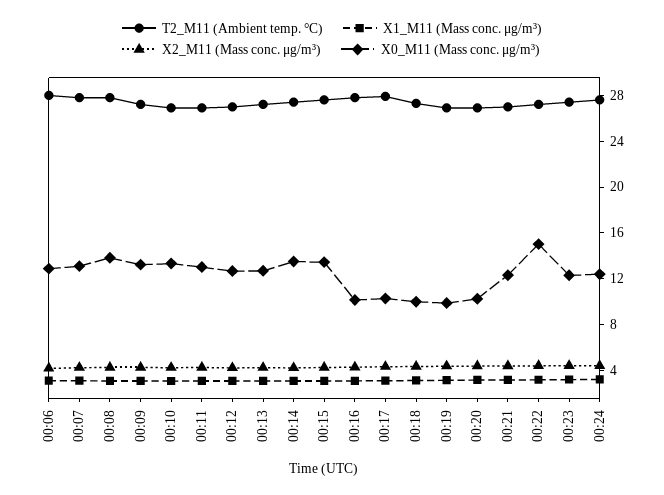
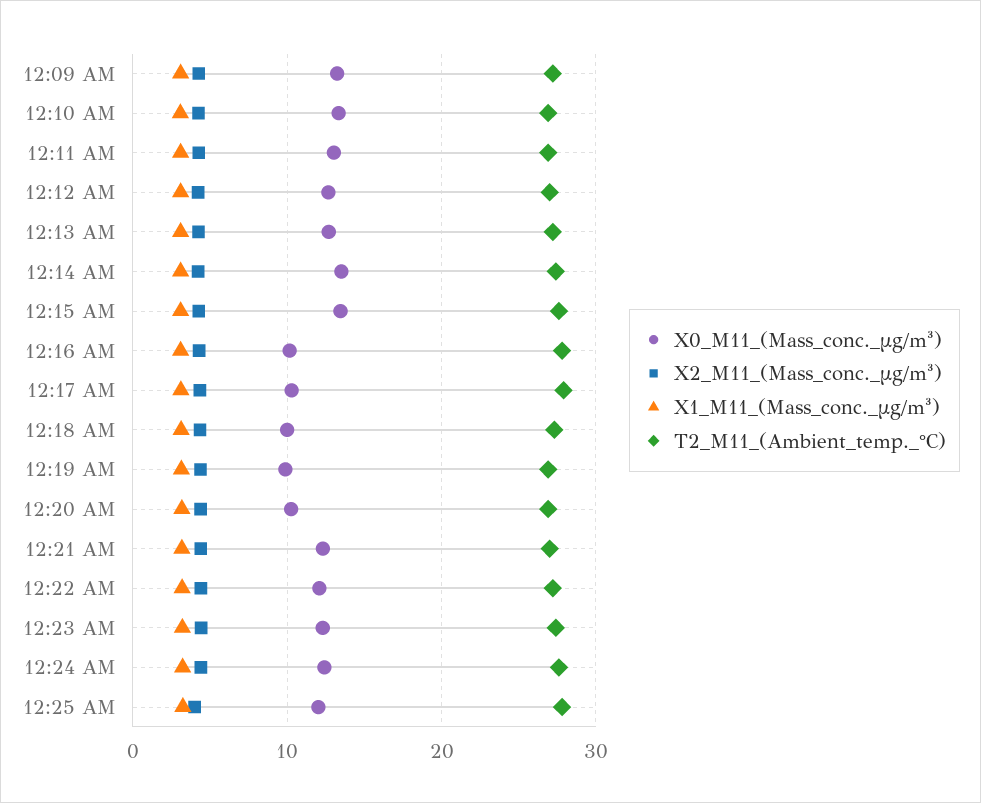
T2_M11 (Ambient temp. °C), 00:06: 28 -> none
X1_M11 (Mass conc. μg/m³), 00:06: 3 -> none
X2_M11 (Mass conc. μg/m³), 00:06: 4 -> none
X0_M11 (Mass conc. μg/m³), 00:06: 13 -> none
T2_M11 (Ambient temp. °C), 00:07: 28 -> none
X1_M11 (Mass conc. μg/m³), 00:07: 3 -> none
X2_M11 (Mass conc. μg/m³), 00:07: 4 -> none
X0_M11 (Mass conc. μg/m³), 00:07: 13 -> none
T2_M11 (Ambient temp. °C), 00:08: 28 -> none
X1_M11 (Mass conc. μg/m³), 00:08: 3 -> none
X2_M11 (Mass conc. μg/m³), 00:08: 4 -> none
X0_M11 (Mass conc. μg/m³), 00:08: 14 -> none
X0_M11 (Mass conc. μg/m³), 00:22: 15 -> 12
X0_M11 (Mass conc. μg/m³), 12:25 AM: none -> 12
X2_M11 (Mass conc. μg/m³), 12:25 AM: none -> 4
X1_M11 (Mass conc. μg/m³), 12:25 AM: none -> 3
T2_M11 (Ambient temp. °C), 12:25 AM: none -> 28

